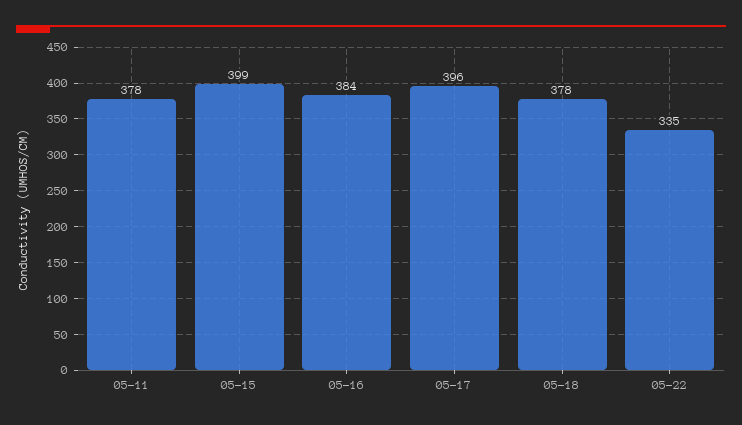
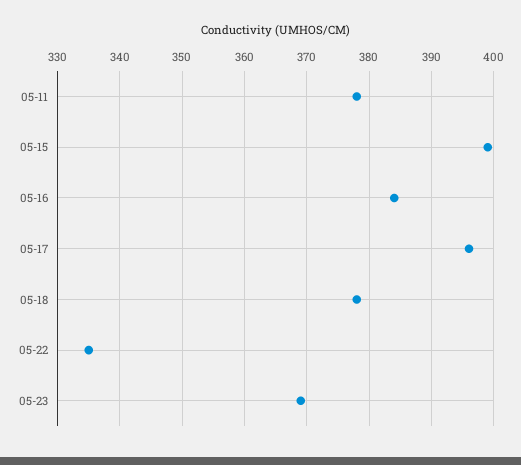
05-23: none -> 369

